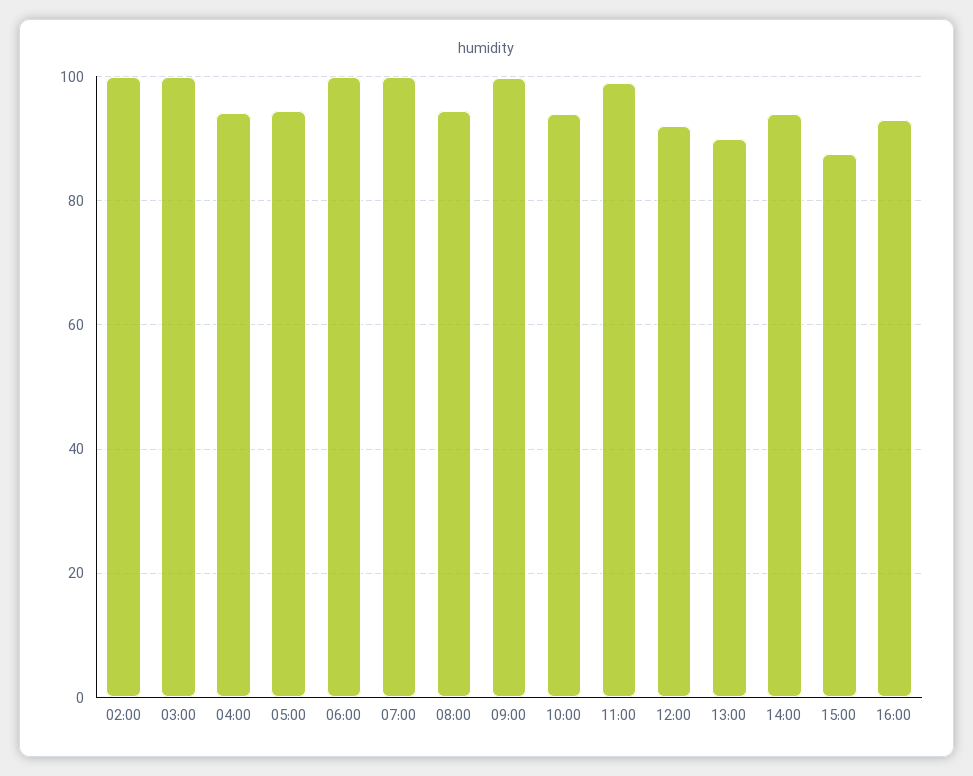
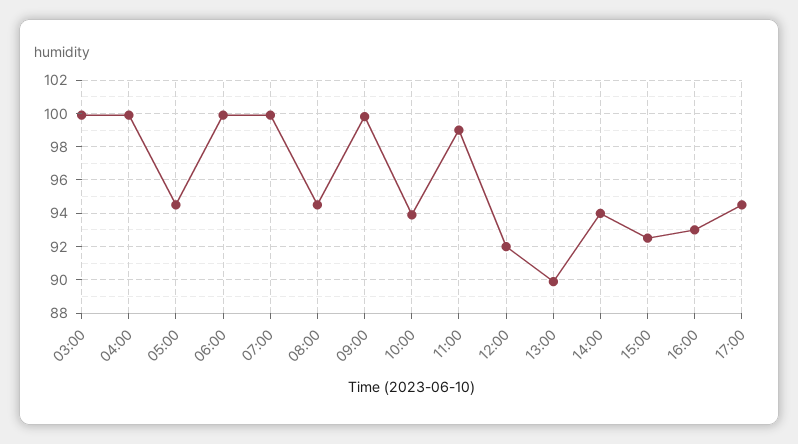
02:00: 100 -> none
04:00: 94 -> 100
15:00: 88 -> 92.5
17:00: none -> 94.5

